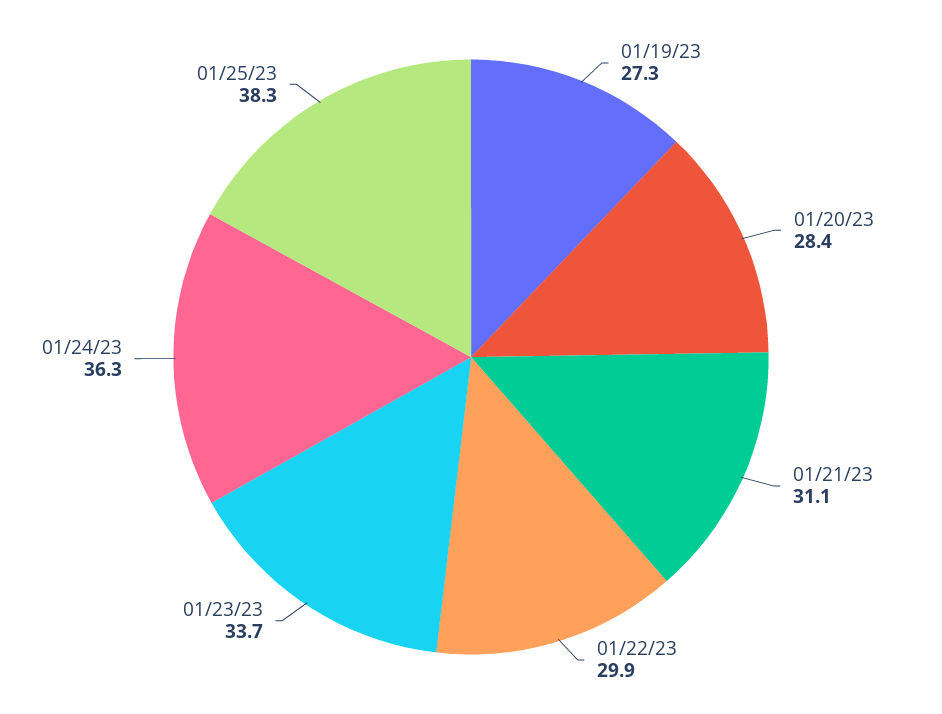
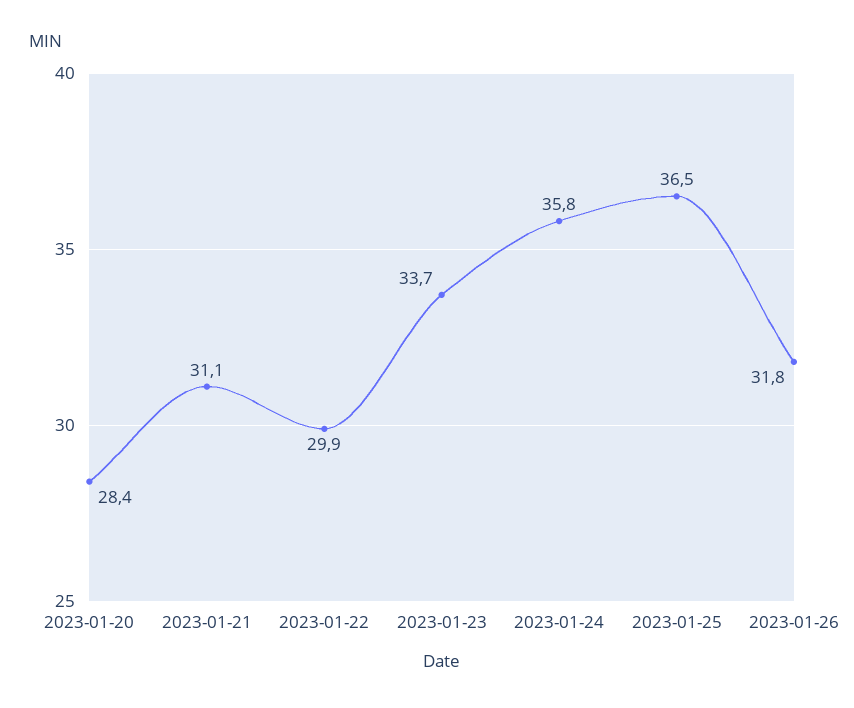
01/19/23: 27.3 -> none
01/24/23: 36.3 -> 35.8
01/25/23: 38.3 -> 36.5
2023-01-26: none -> 31.8

